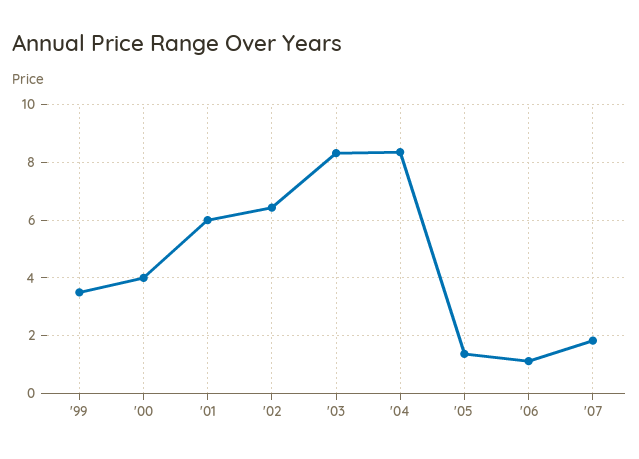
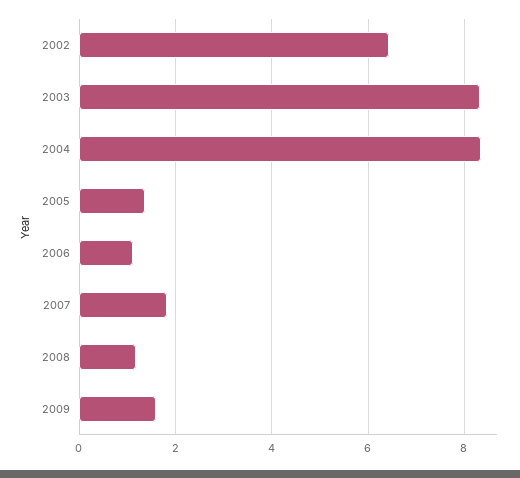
'99: 3.5 -> none
'00: 4 -> none
'01: 6 -> none
2008: none -> 1.2
2009: none -> 1.6

